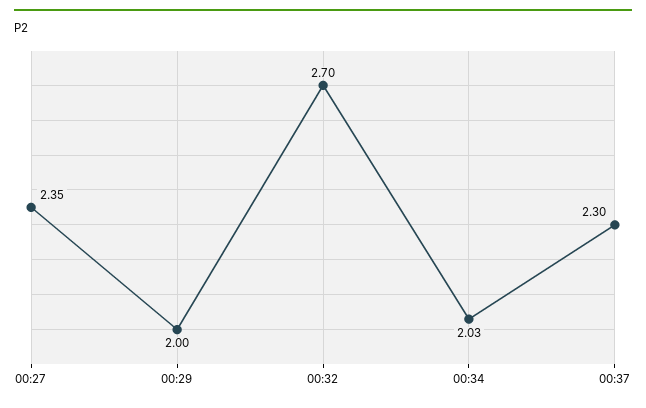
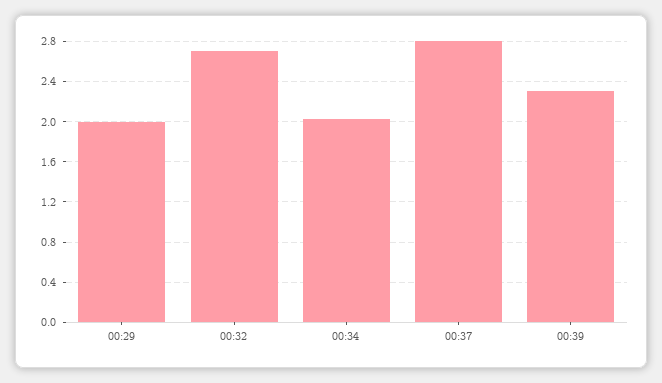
00:27: 2.35 -> none
00:37: 2.3 -> 2.8
00:39: none -> 2.3

